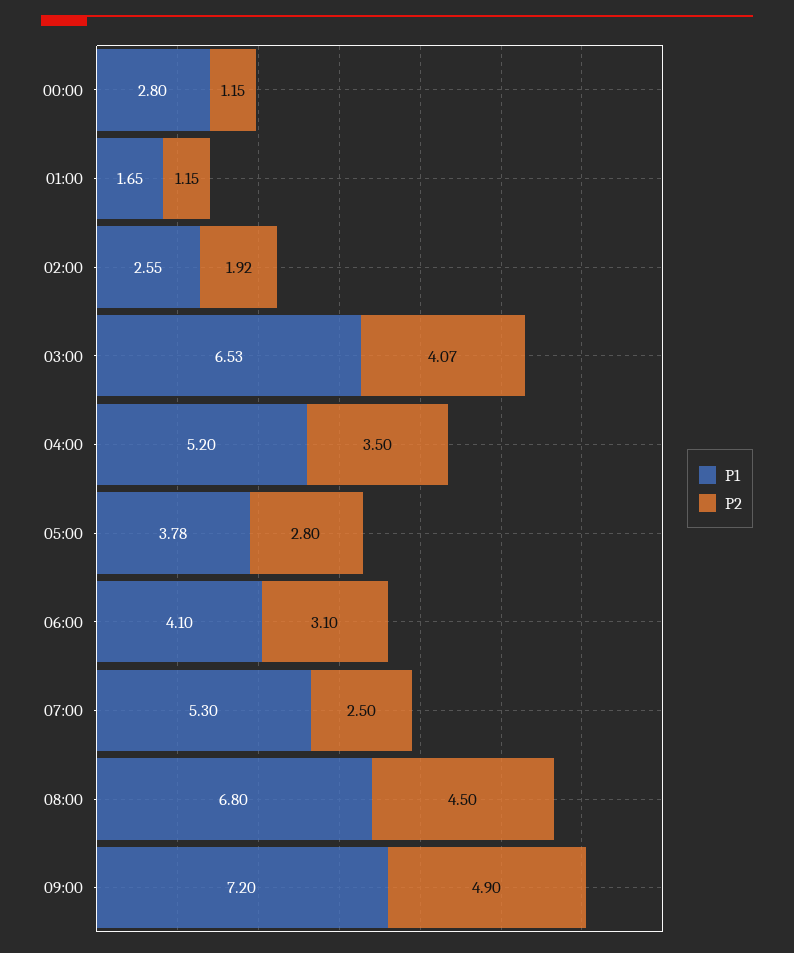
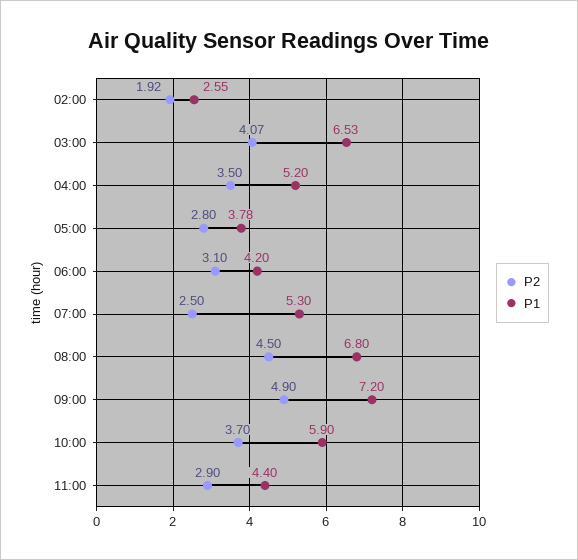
P1, 00:00: 2.8 -> none
P2, 00:00: 1.15 -> none
P1, 01:00: 1.65 -> none
P2, 01:00: 1.15 -> none
P1, 06:00: 4.1 -> 4.2
P2, 10:00: none -> 3.7
P1, 10:00: none -> 5.9
P2, 11:00: none -> 2.9
P1, 11:00: none -> 4.4

